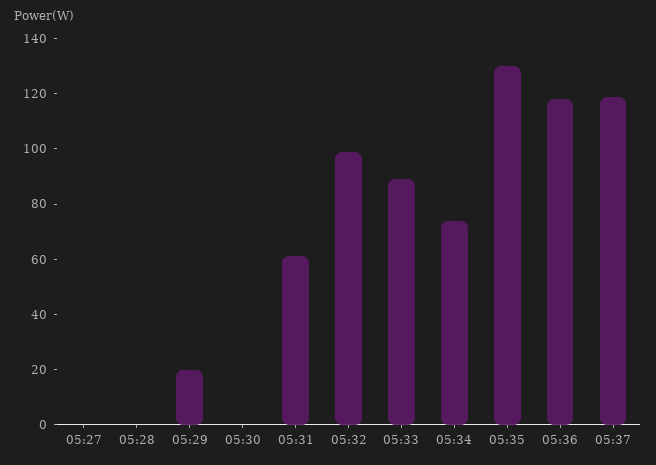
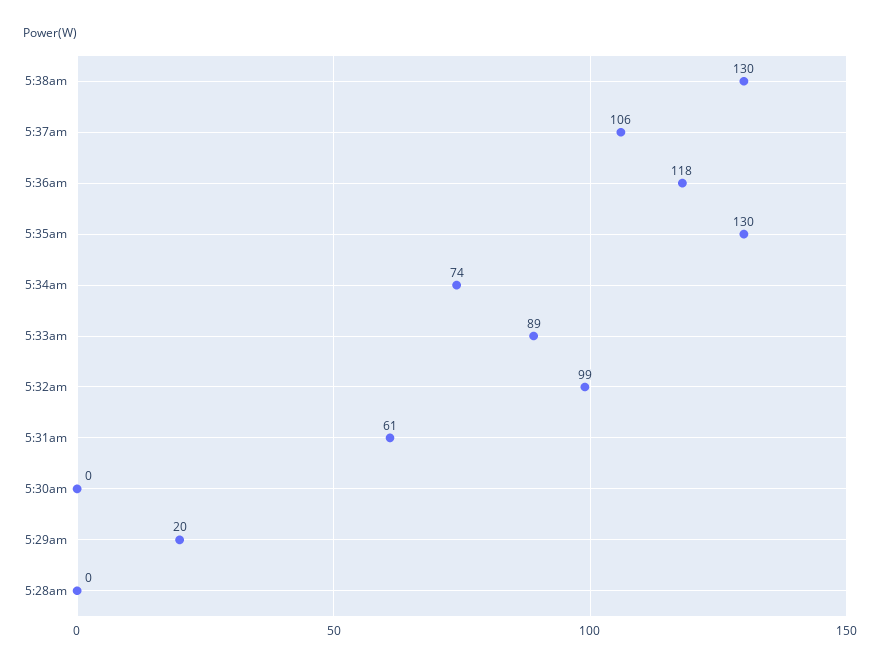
05:27: 0 -> none
05:37: 120 -> 106
5:38am: none -> 130

